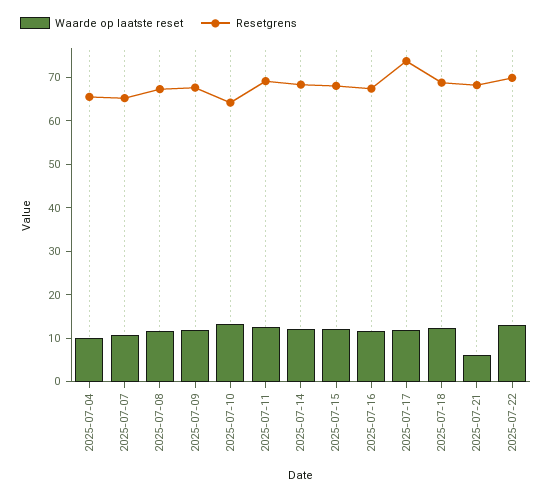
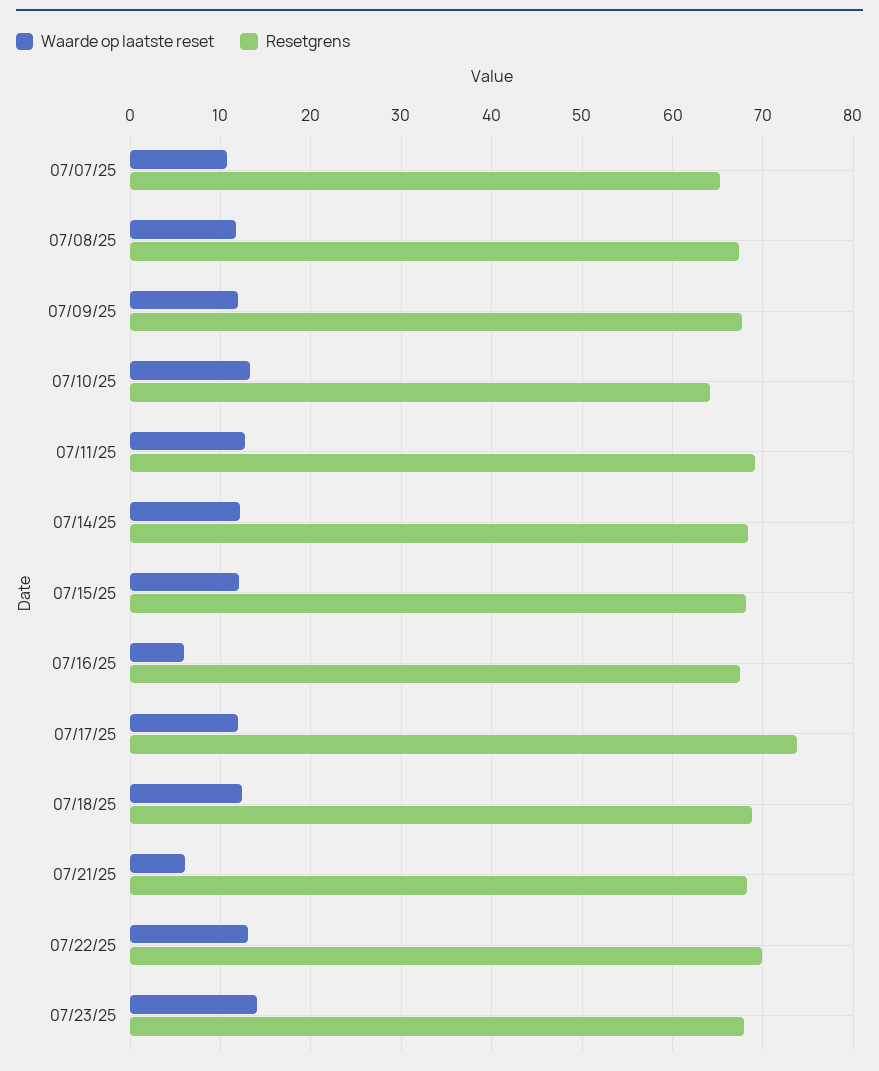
Waarde op laatste reset, 2025-07-04: 10 -> none
Resetgrens, 2025-07-04: 66 -> none
Waarde op laatste reset, 2025-07-16: 12 -> 6
Waarde op laatste reset, 07/23/25: none -> 14
Resetgrens, 07/23/25: none -> 68

